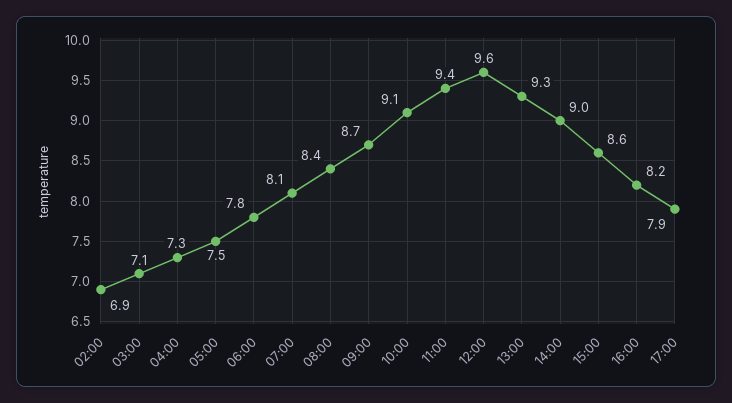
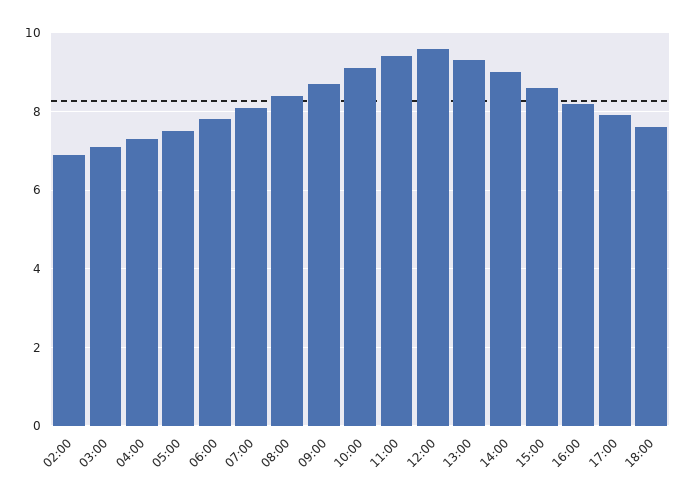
18:00: none -> 7.5

